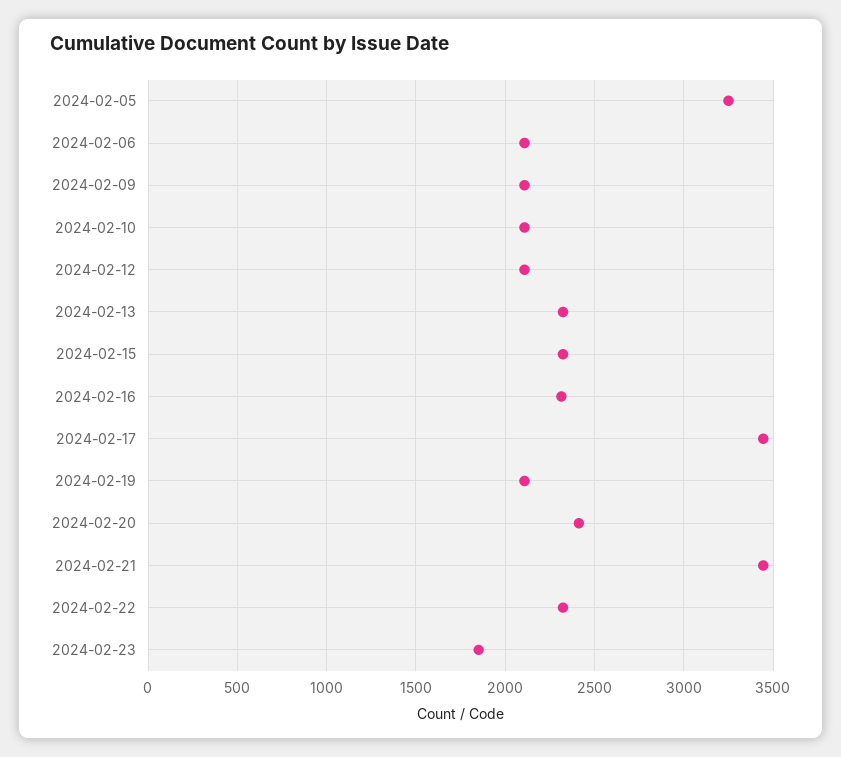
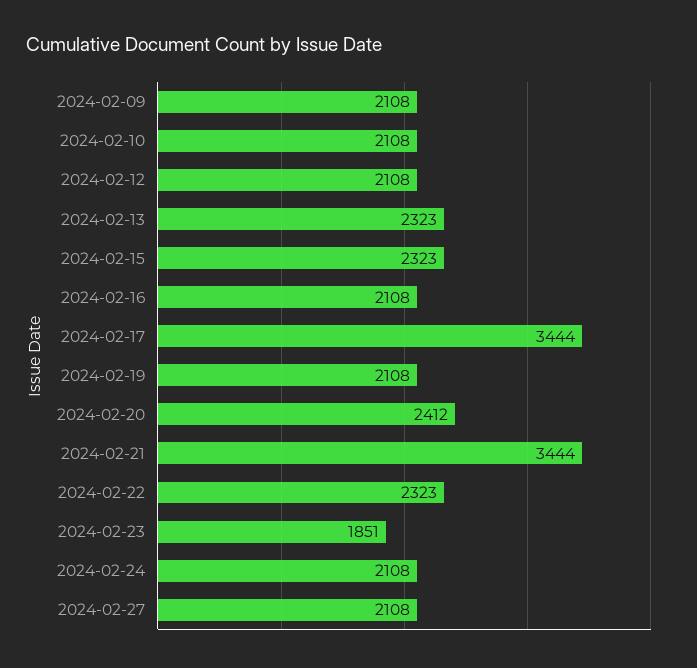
2024-02-05: 3250 -> none
2024-02-06: 2100 -> none
2024-02-16: 2300 -> 2108
2024-02-24: none -> 2108
2024-02-27: none -> 2108

